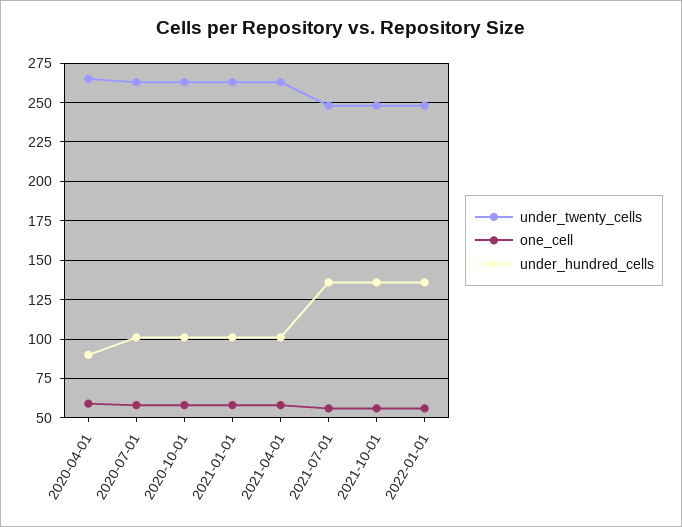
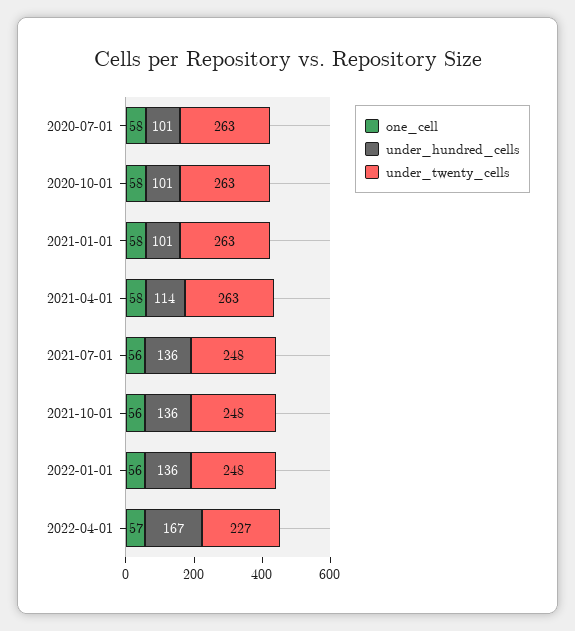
under_twenty_cells, 2020-04-01: 265 -> none
one_cell, 2020-04-01: 60 -> none
under_hundred_cells, 2020-04-01: 90 -> none
under_hundred_cells, 2021-04-01: 100 -> 114
one_cell, 2022-04-01: none -> 57
under_hundred_cells, 2022-04-01: none -> 167
under_twenty_cells, 2022-04-01: none -> 227

